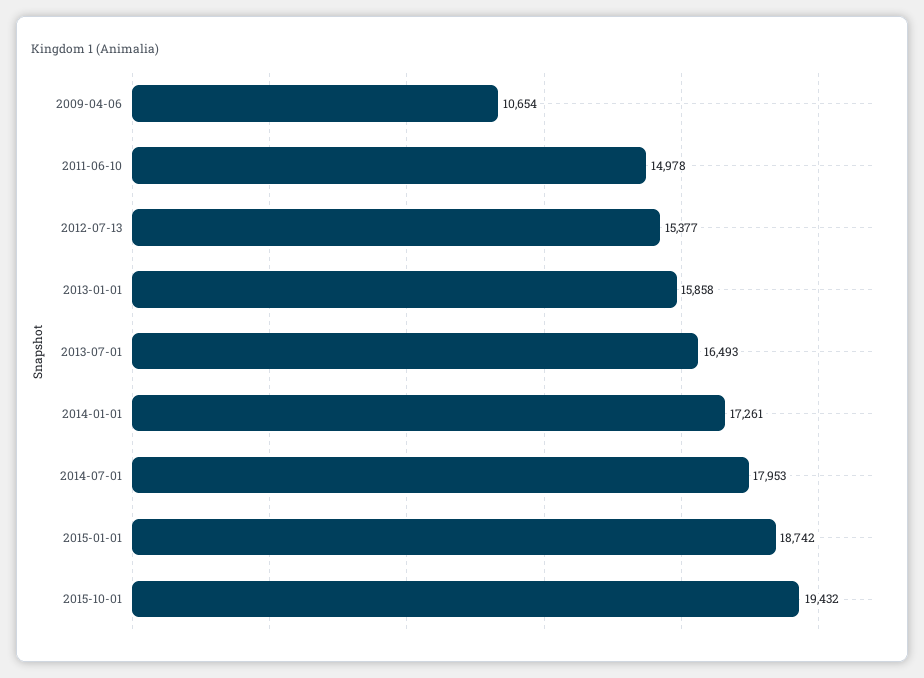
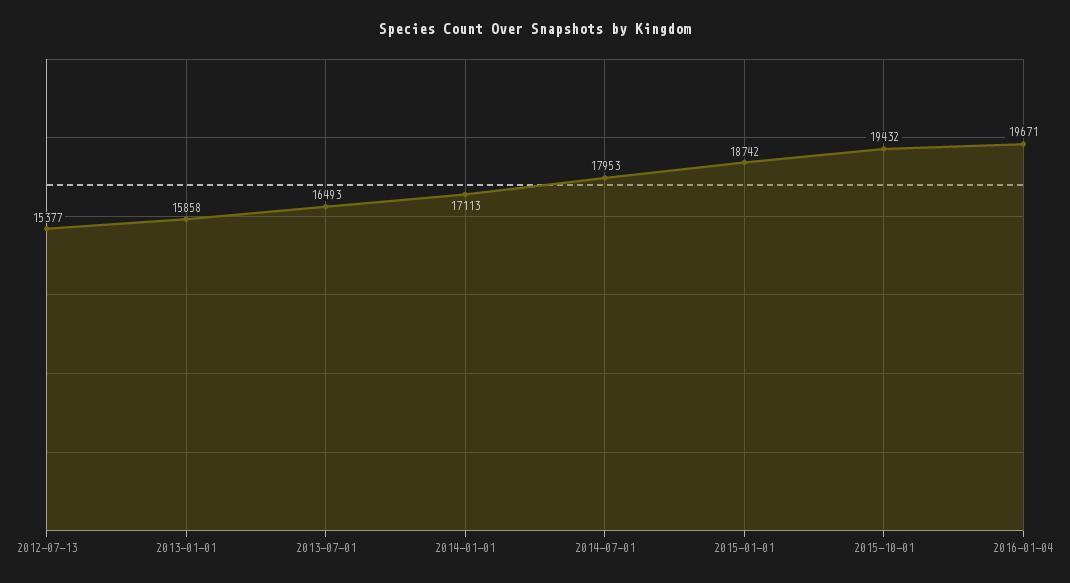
2009-04-06: 10654 -> none
2011-06-10: 14978 -> none
2014-01-01: 17261 -> 17113
2016-01-04: none -> 19671

